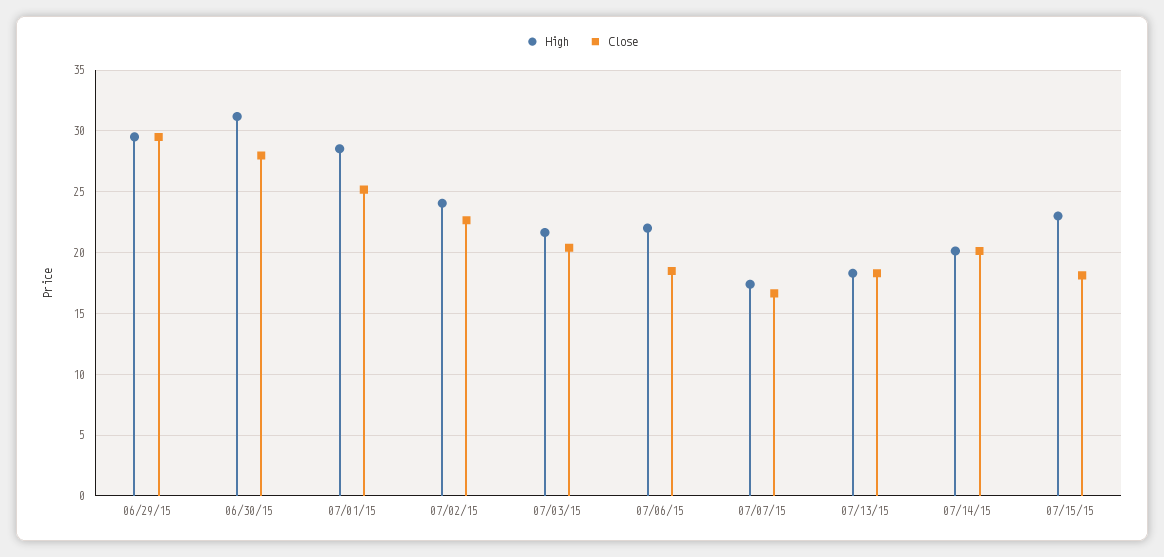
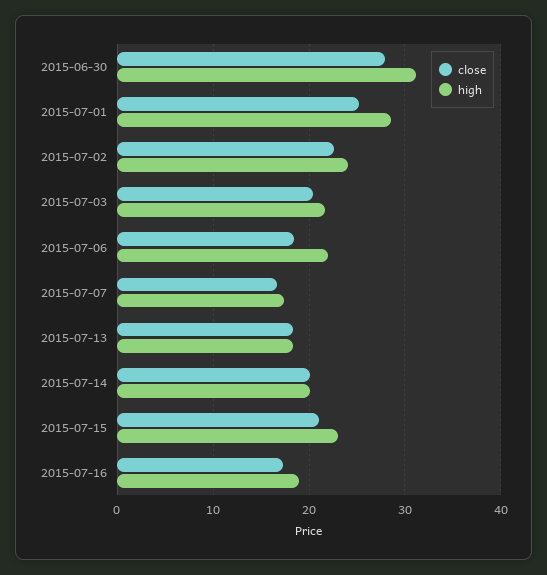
High, 06/29/15: 29.5 -> none
Close, 06/29/15: 29.5 -> none
Close, 07/15/15: 18 -> 21
Close, 2015-07-16: none -> 17
High, 2015-07-16: none -> 19

